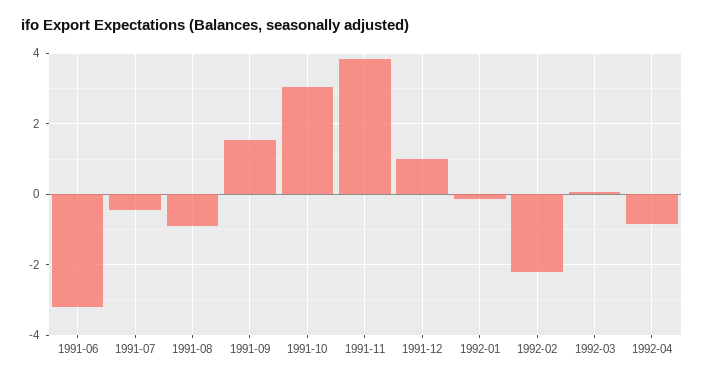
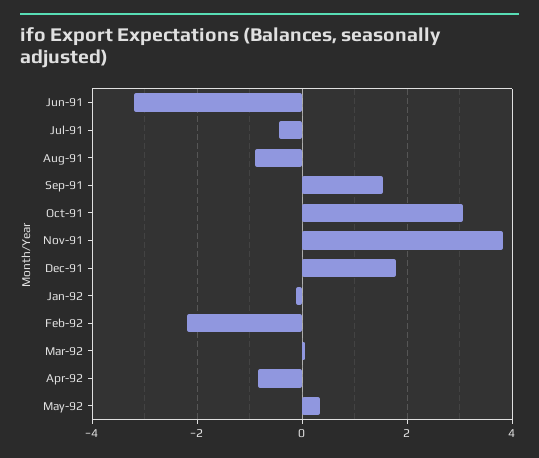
1991-12: 1 -> 1.8
May-92: none -> 0.4

